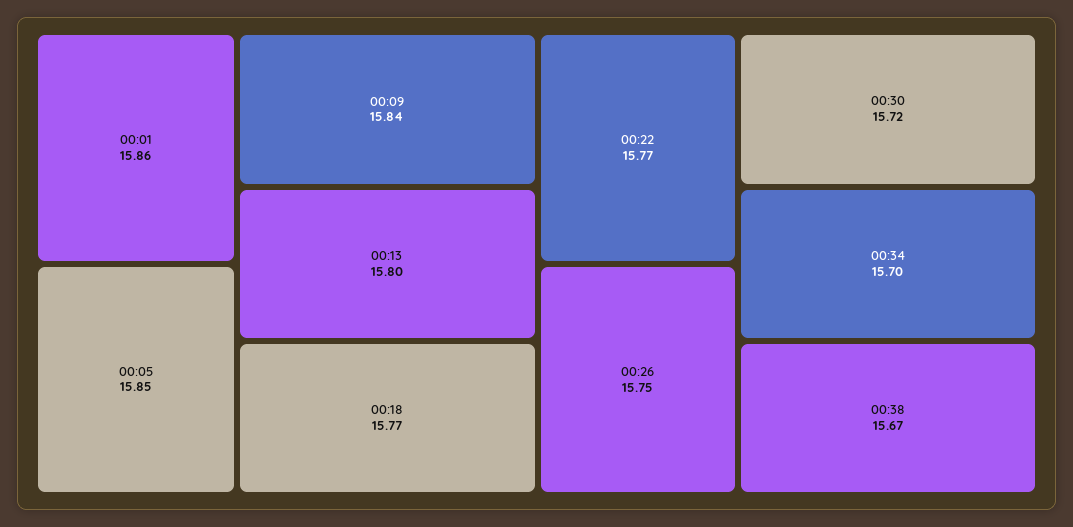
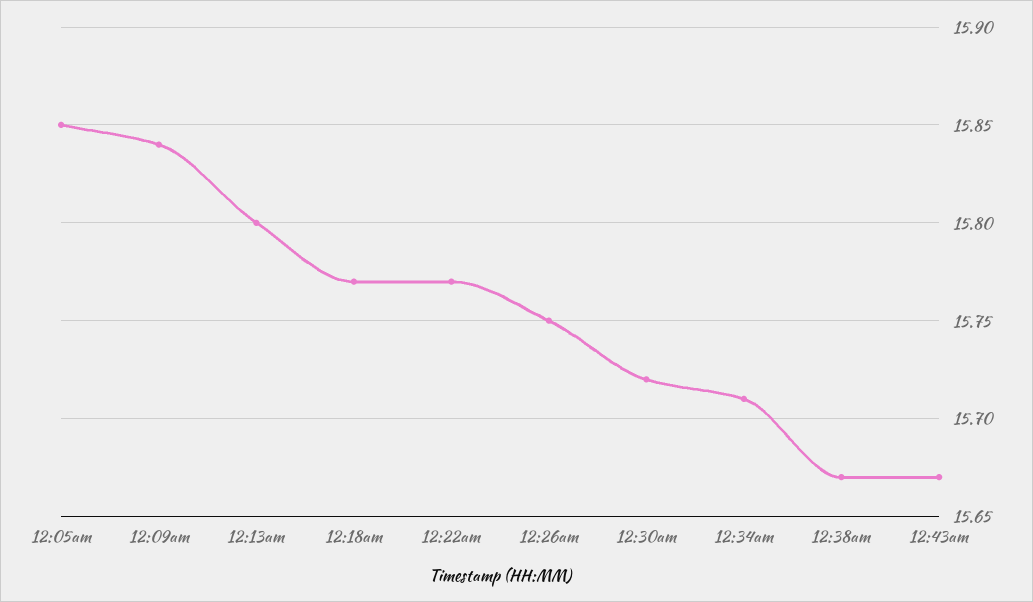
00:01: 15.86 -> none
00:34: 15.7 -> 15.71
12:43am: none -> 15.67

